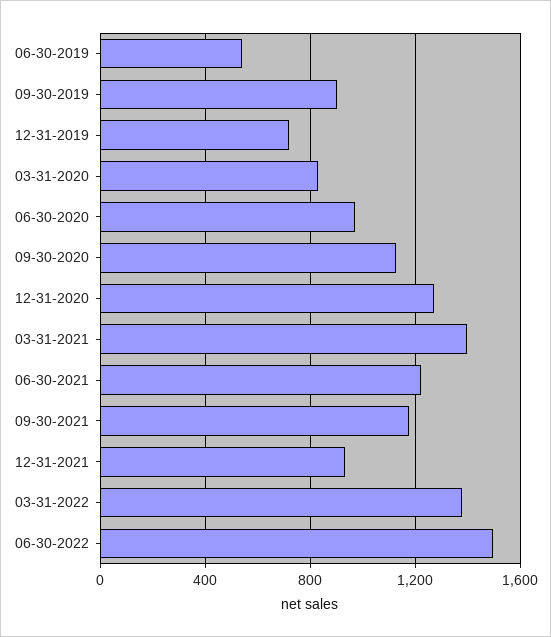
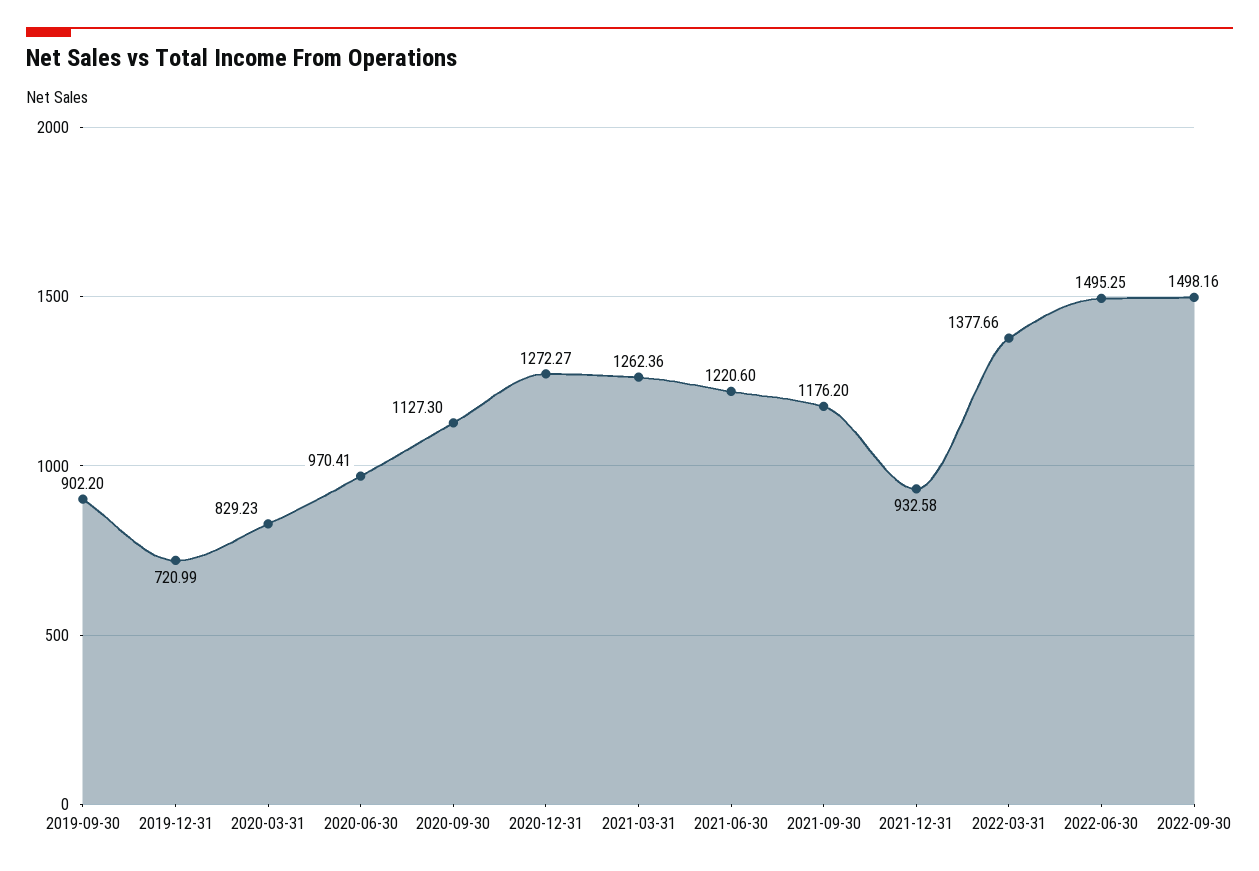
06-30-2019: 550 -> none
03-31-2021: 1400 -> 1262.36
2022-09-30: none -> 1498.16

